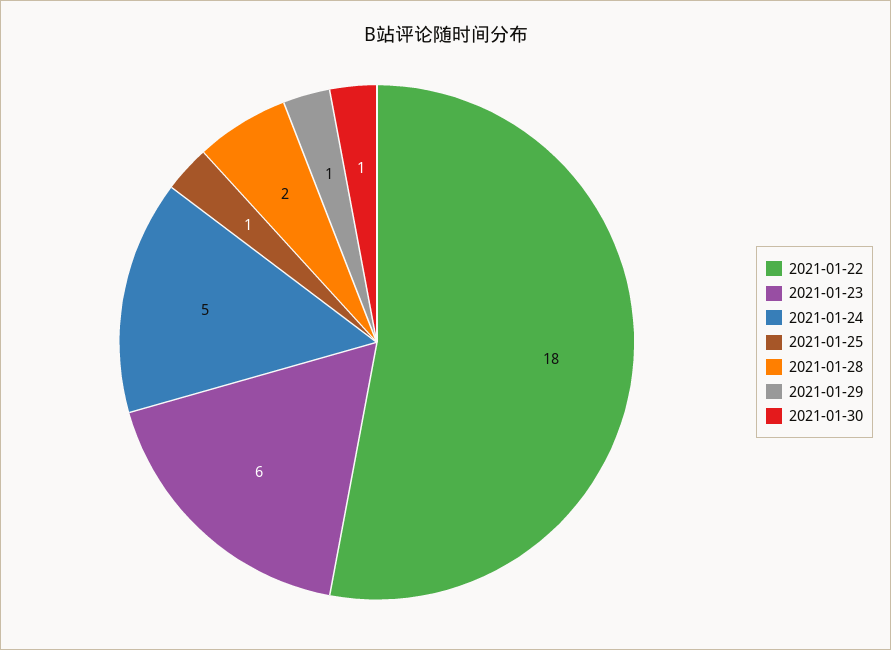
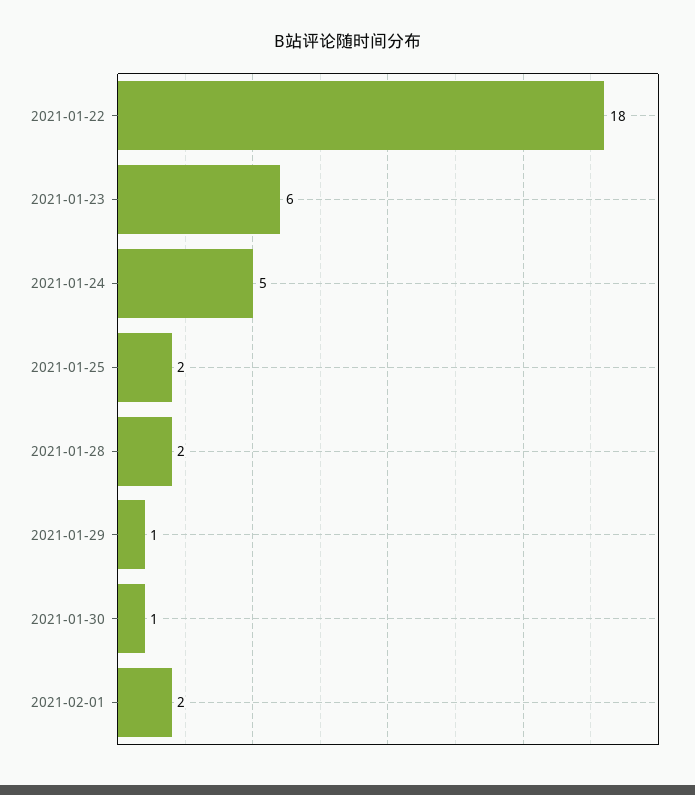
2021-01-25: 1 -> 2
2021-02-01: none -> 2

